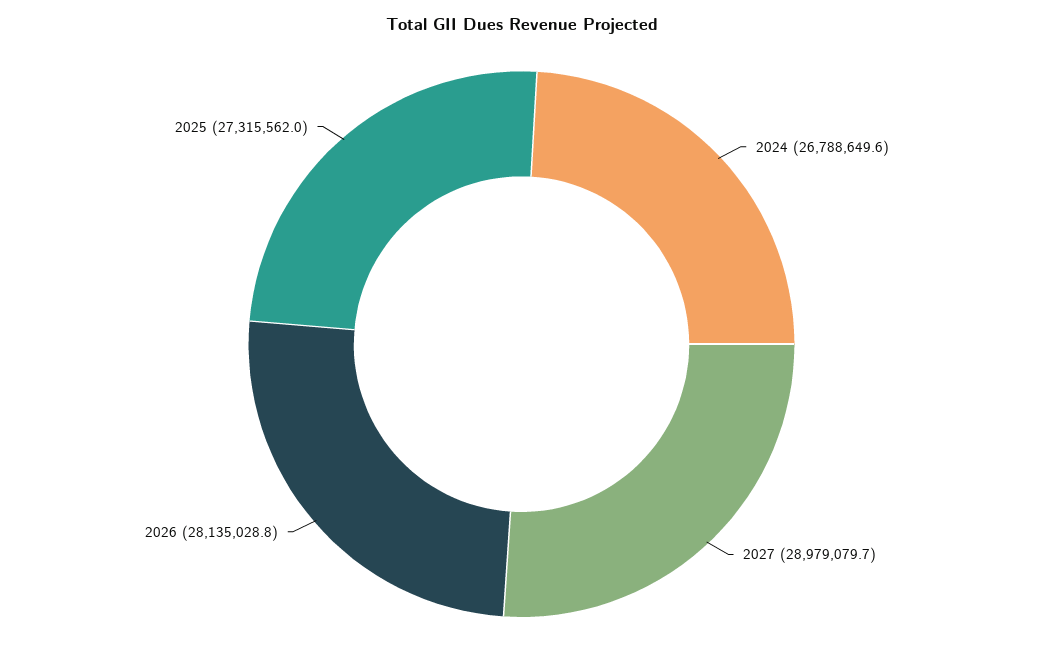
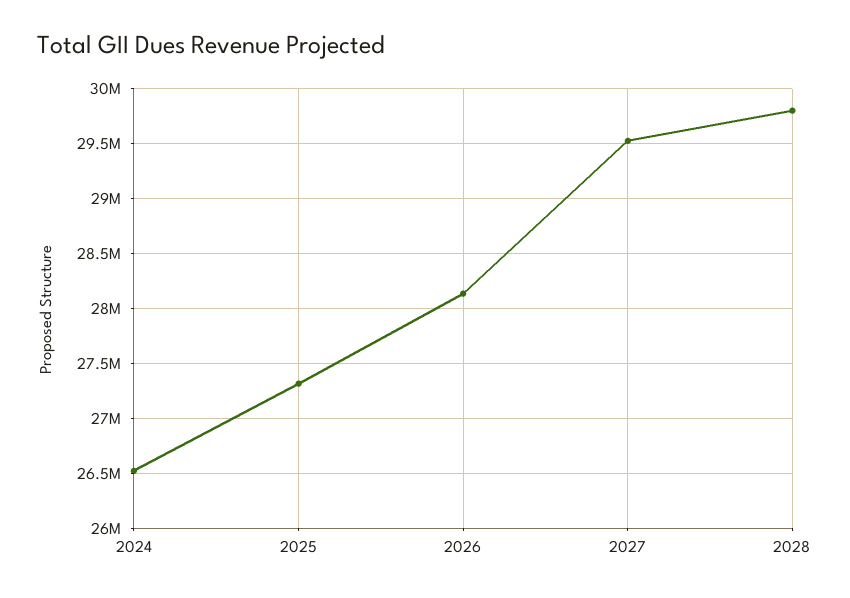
2024: 26788649.6 -> 26500000
2027: 28979079.7 -> 29500000
2028: none -> 29800000

